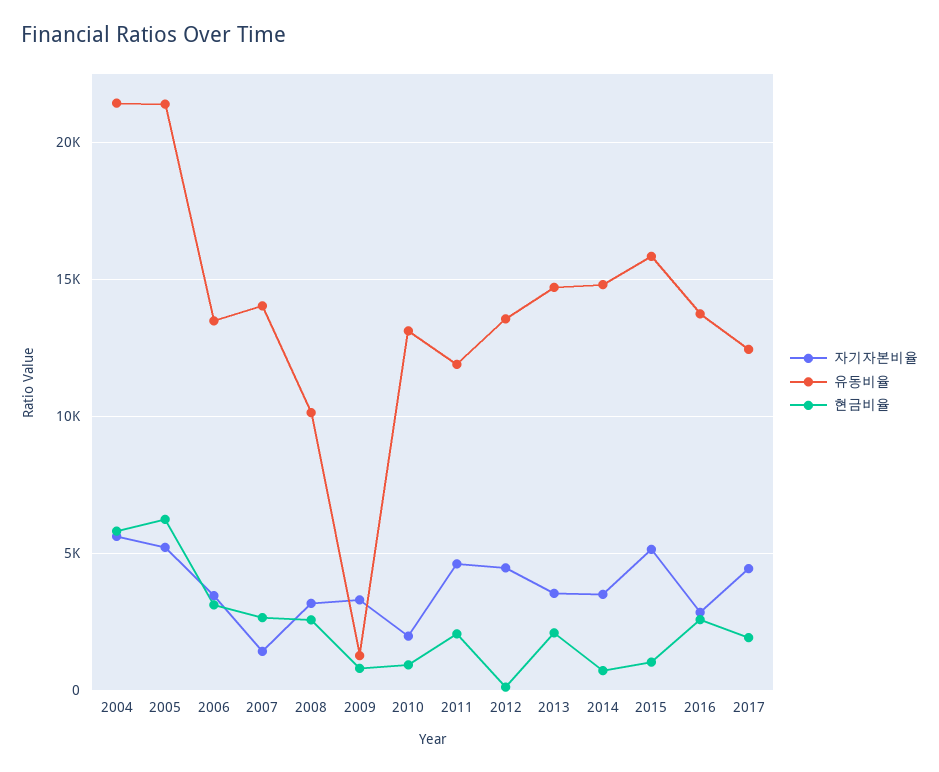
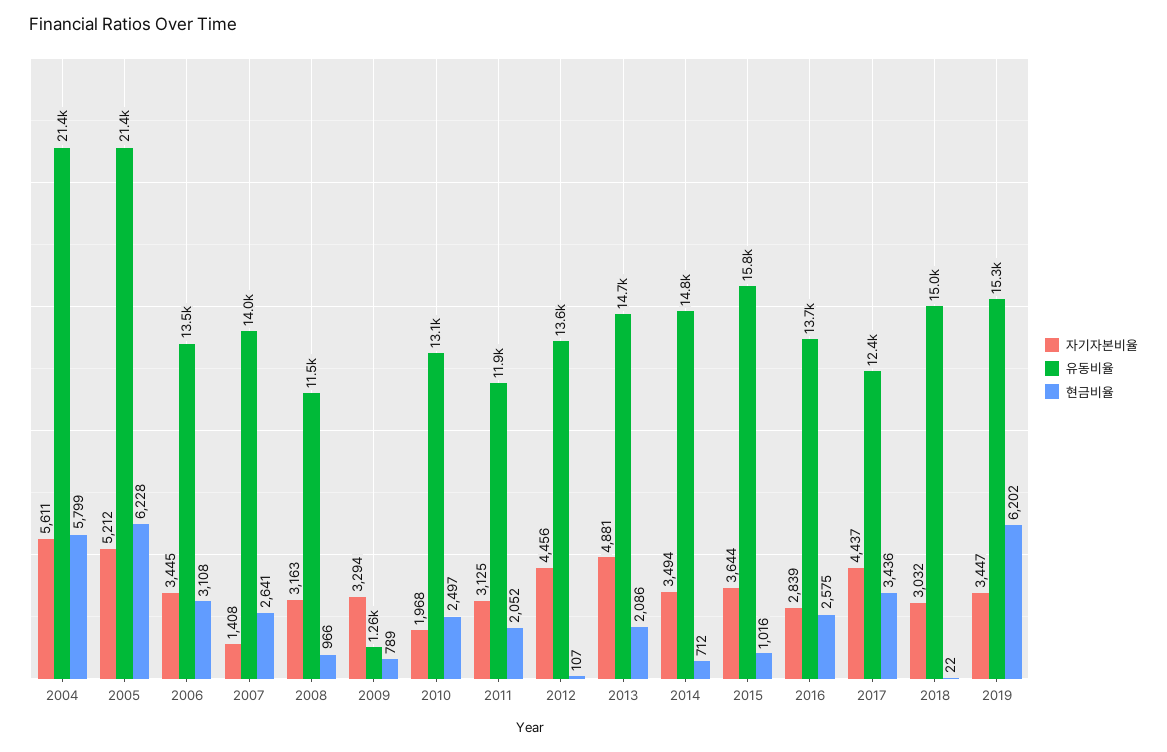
유동비율, 2008: 10000 -> 11500
현금비율, 2008: 2500 -> 966
현금비율, 2010: 1000 -> 2497
자기자본비율, 2011: 4500 -> 3125
자기자본비율, 2013: 3500 -> 4881
자기자본비율, 2015: 5000 -> 3644
현금비율, 2017: 2000 -> 3436
자기자본비율, 2018: none -> 3032
유동비율, 2018: none -> 15000
현금비율, 2018: none -> 22
자기자본비율, 2019: none -> 3447
유동비율, 2019: none -> 15300
현금비율, 2019: none -> 6202

